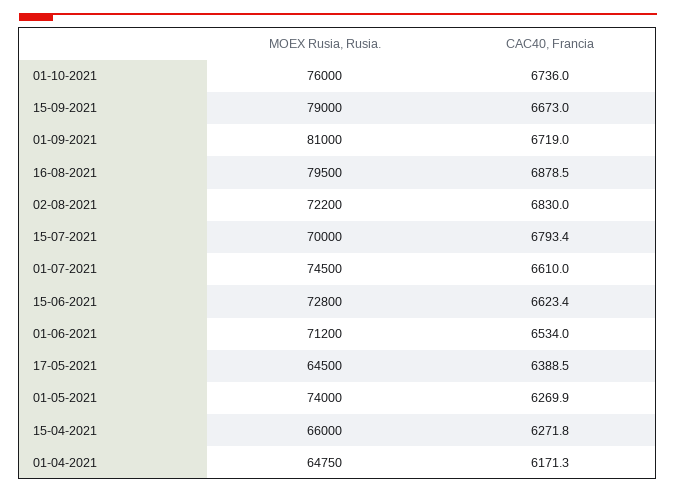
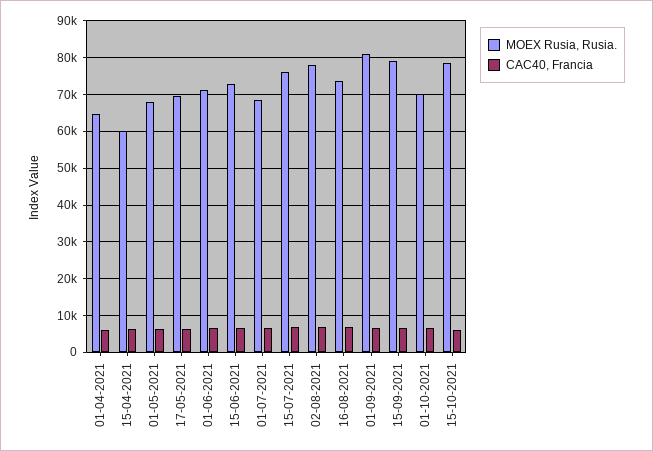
MOEX Rusia, Rusia., 01-10-2021: 76000 -> 70000
MOEX Rusia, Rusia., 16-08-2021: 79500 -> 74000
MOEX Rusia, Rusia., 02-08-2021: 72200 -> 78000
MOEX Rusia, Rusia., 15-07-2021: 70000 -> 76000
MOEX Rusia, Rusia., 01-07-2021: 74500 -> 68000
MOEX Rusia, Rusia., 17-05-2021: 64500 -> 70000
MOEX Rusia, Rusia., 01-05-2021: 74000 -> 68000
MOEX Rusia, Rusia., 15-04-2021: 66000 -> 60000
MOEX Rusia, Rusia., 15-10-2021: none -> 78000
CAC40, Francia, 15-10-2021: none -> 6000

